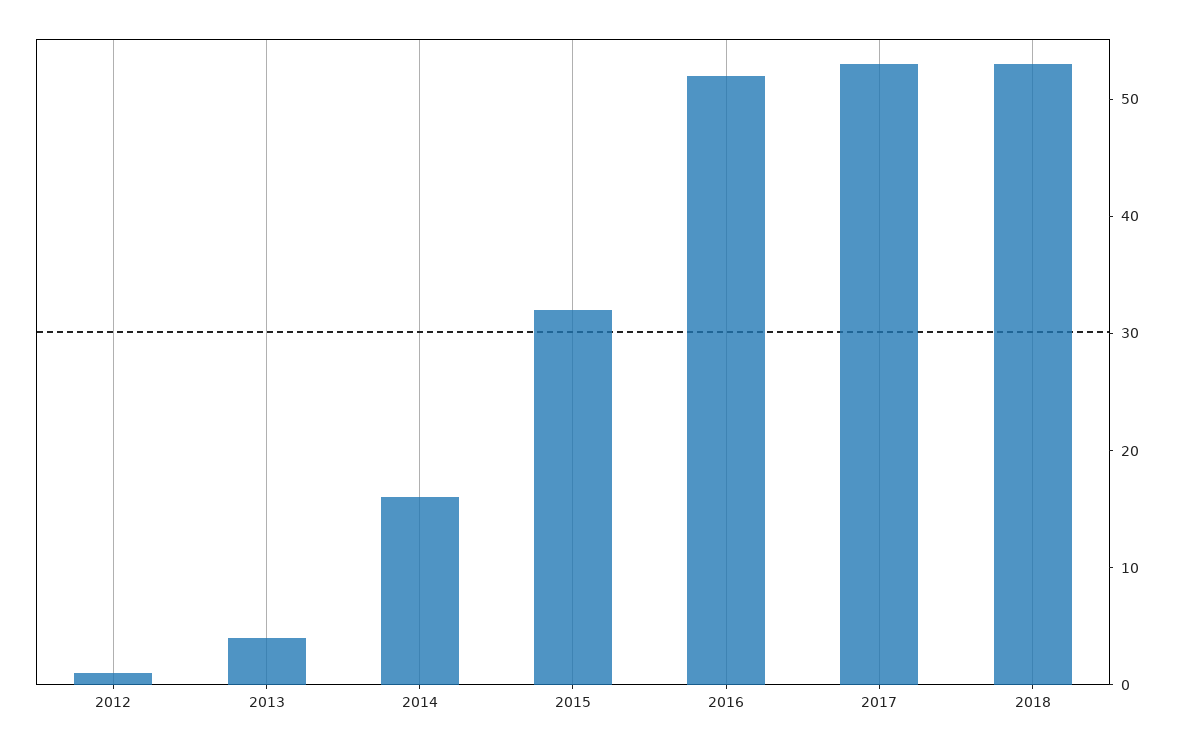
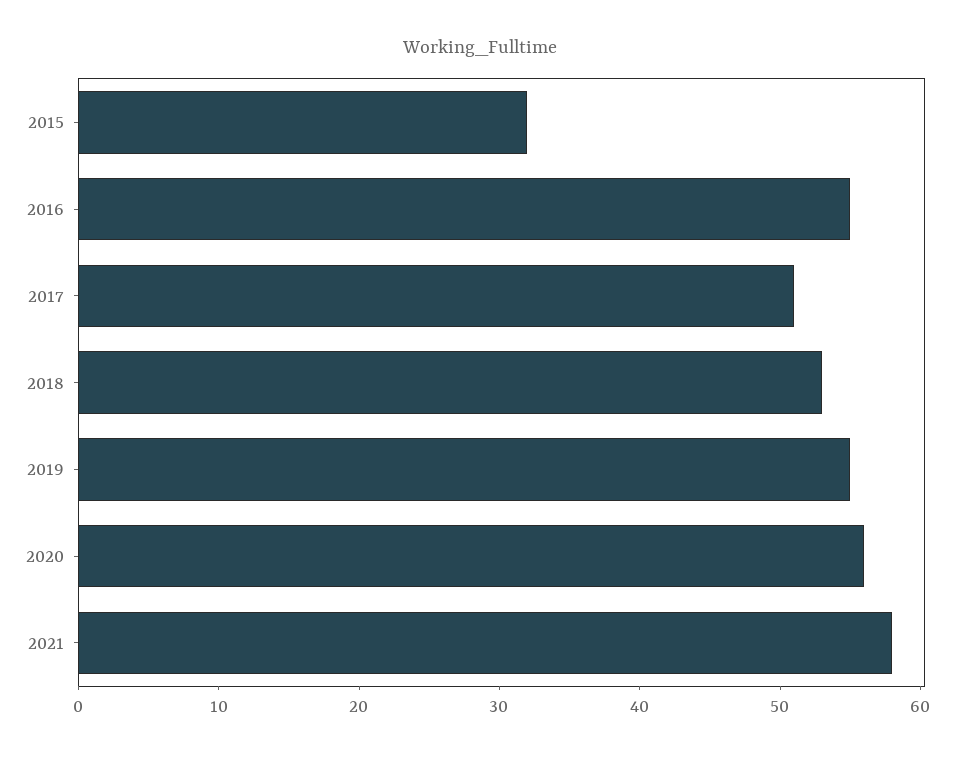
2012: 1 -> none
2013: 4 -> none
2014: 16 -> none
2016: 52 -> 55
2017: 53 -> 51
2019: none -> 55
2020: none -> 56
2021: none -> 58

